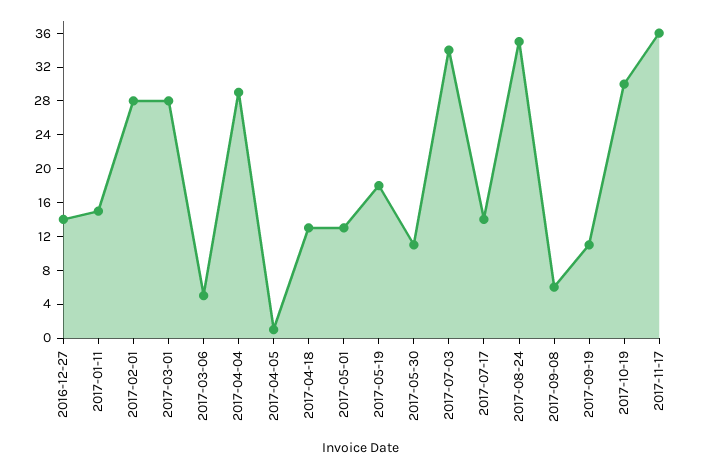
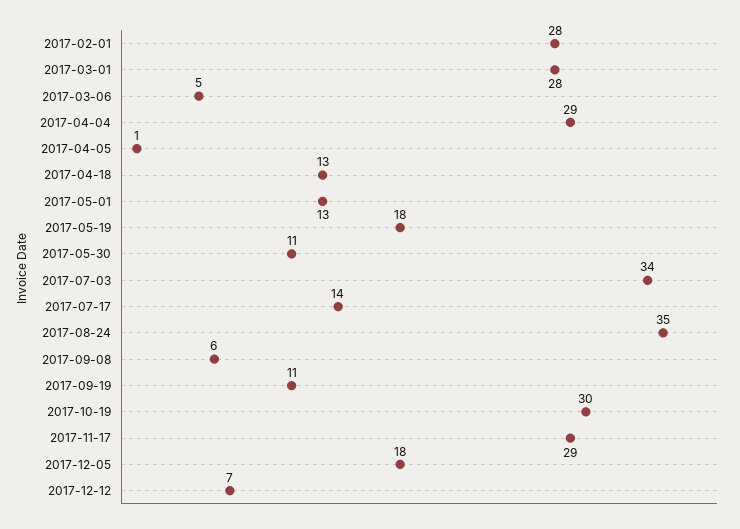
2016-12-27: 14 -> none
2017-01-11: 15 -> none
2017-11-17: 36 -> 29
2017-12-05: none -> 18
2017-12-12: none -> 7

